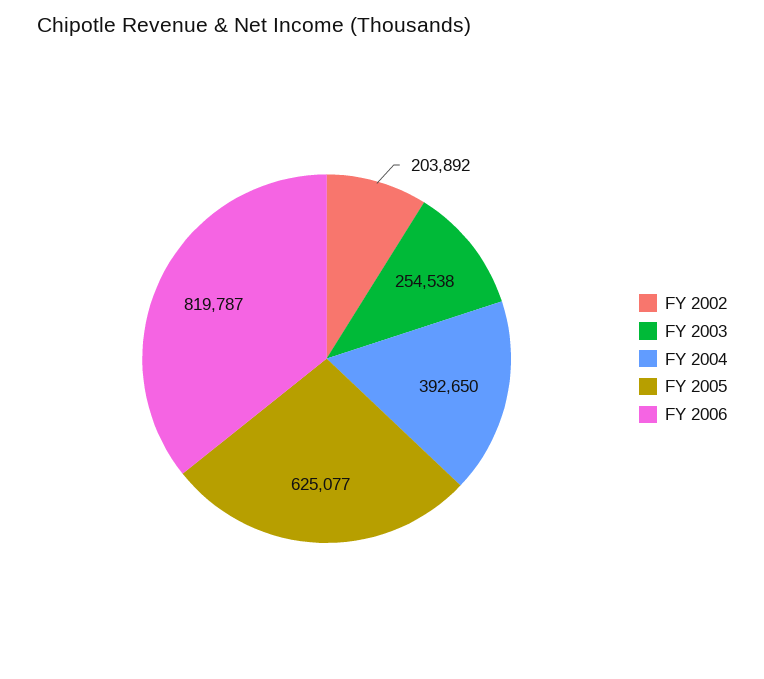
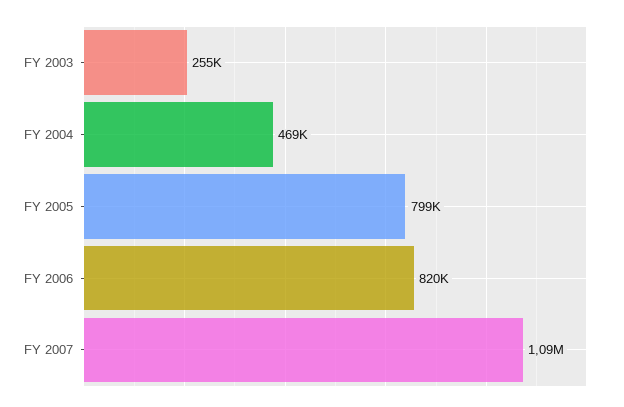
FY 2002: 203892 -> none
FY 2004: 392650 -> 469000
FY 2005: 625077 -> 799000
FY 2007: none -> 1090000

